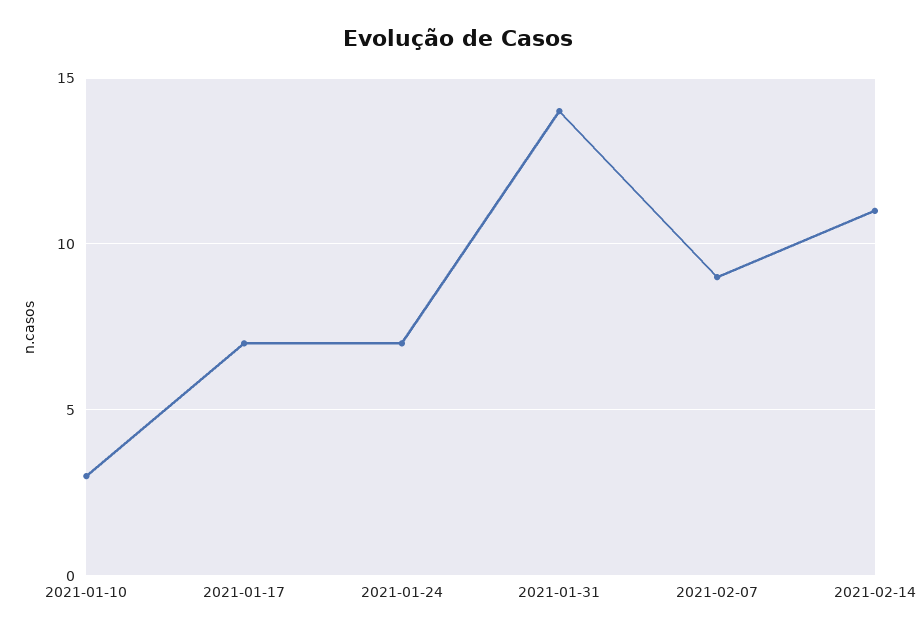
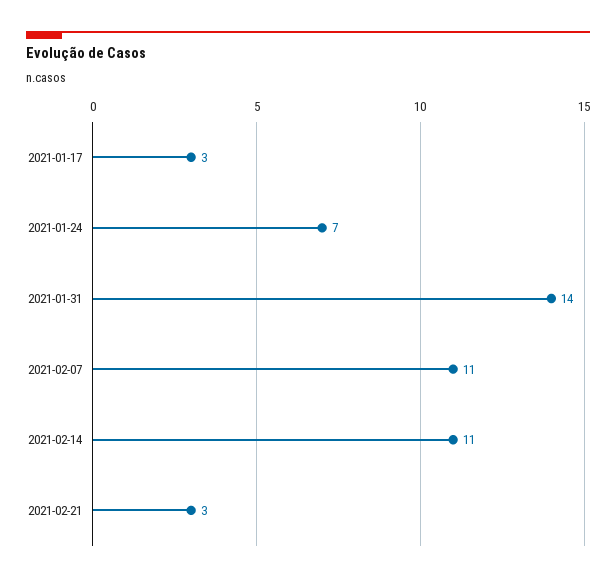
2021-01-10: 3 -> none
2021-01-17: 7 -> 3
2021-02-07: 9 -> 11
2021-02-21: none -> 3

